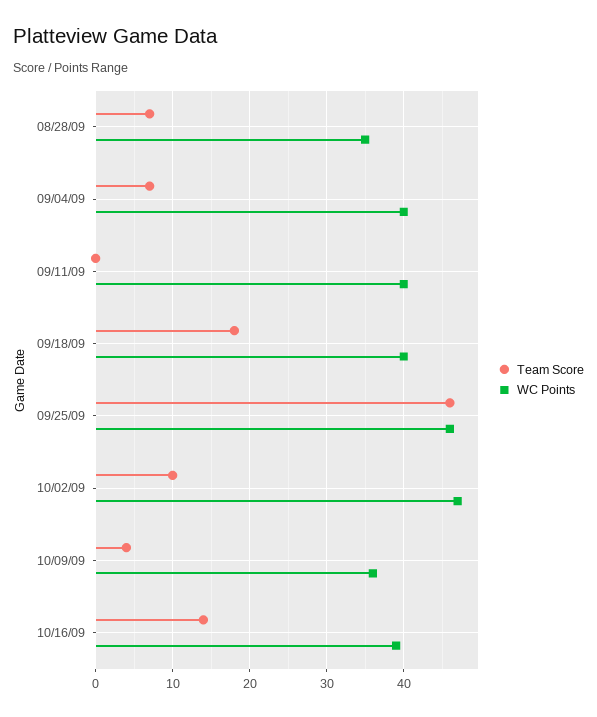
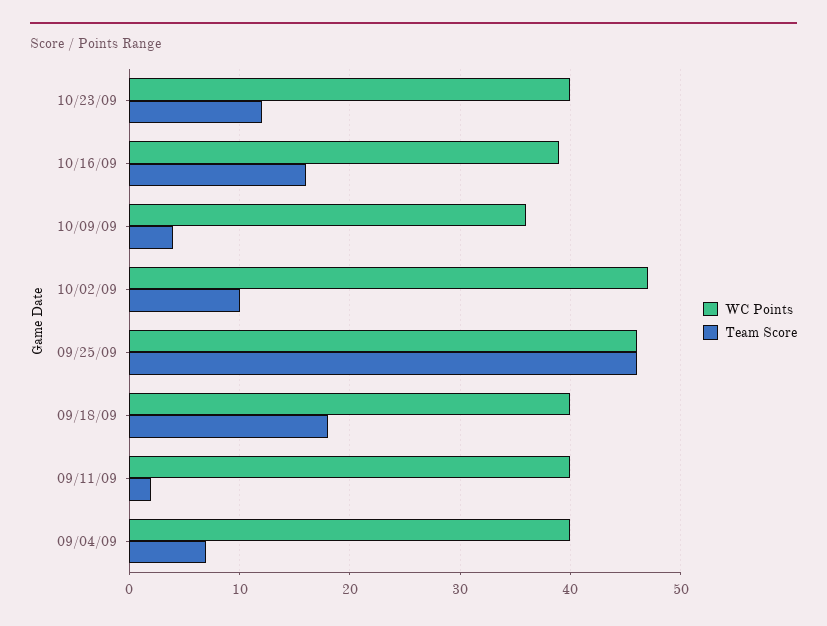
Team Score, 08/28/09: 7 -> none
WC Points, 08/28/09: 35 -> none
Team Score, 09/11/09: 0 -> 2
Team Score, 10/16/09: 14 -> 16
WC Points, 10/23/09: none -> 40
Team Score, 10/23/09: none -> 12

